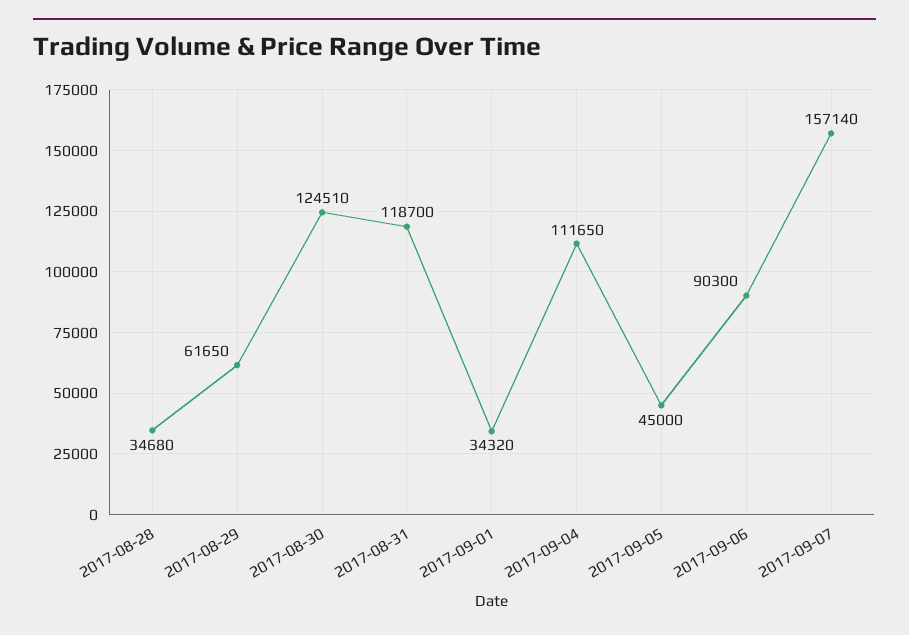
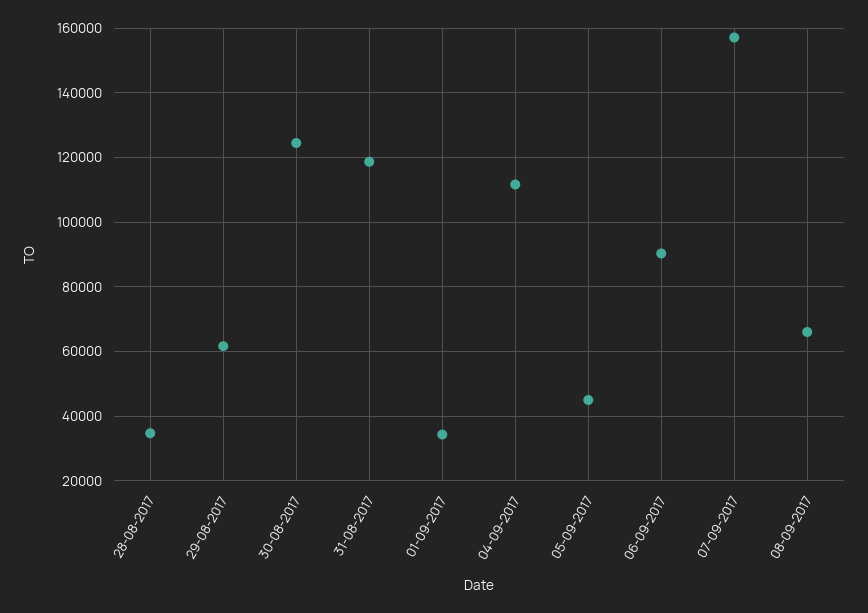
08-09-2017: none -> 66000

